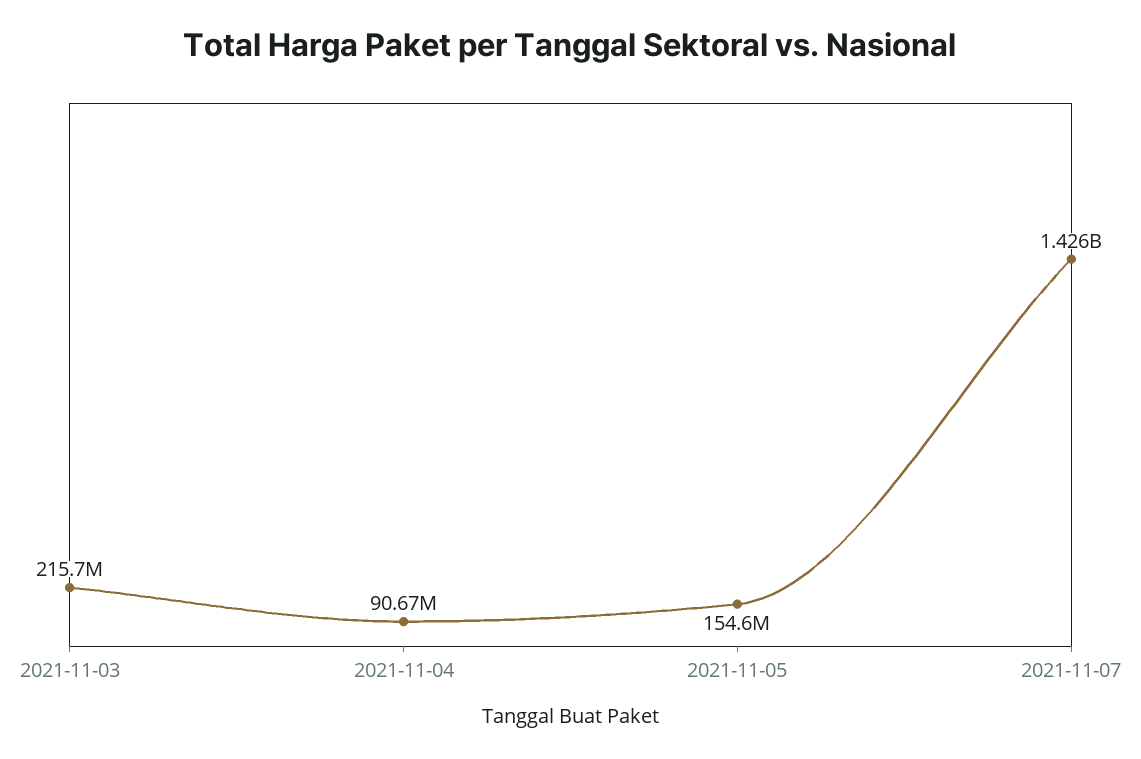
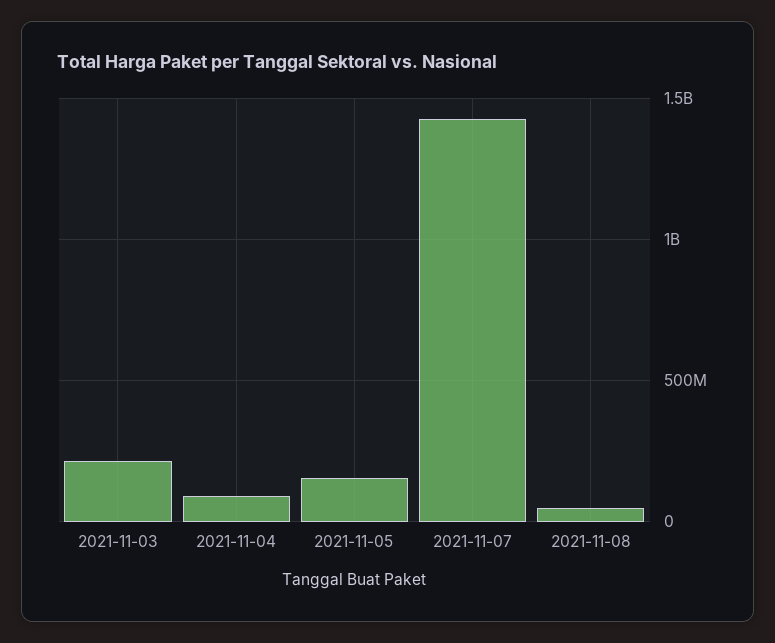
2021-11-08: none -> 50000000

